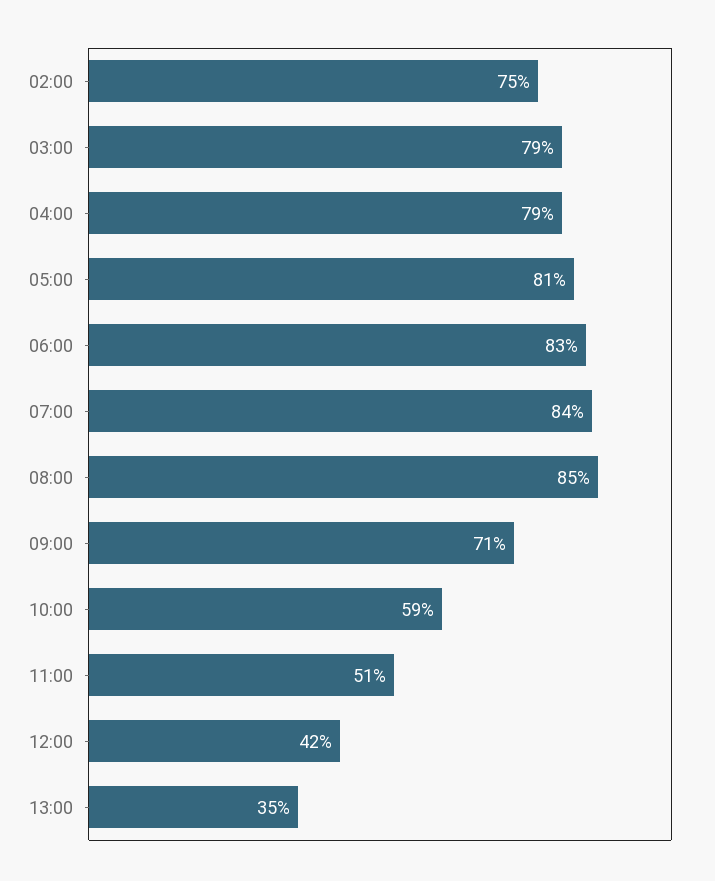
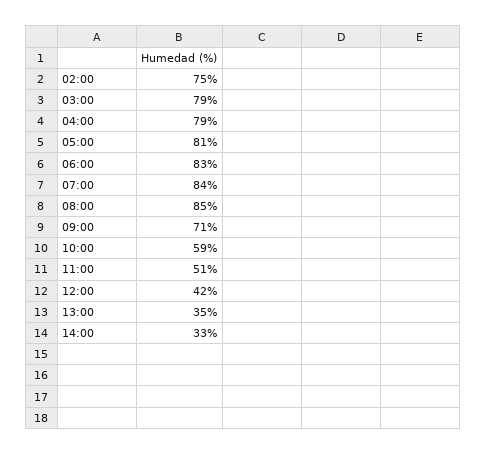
14:00: none -> 33

